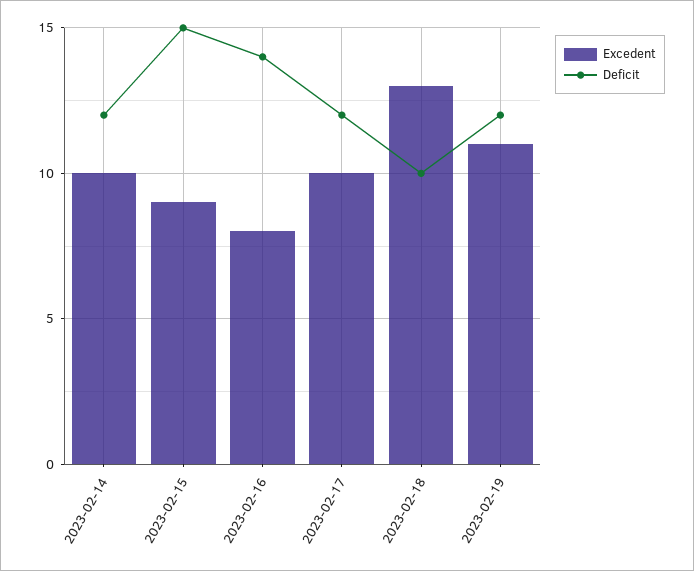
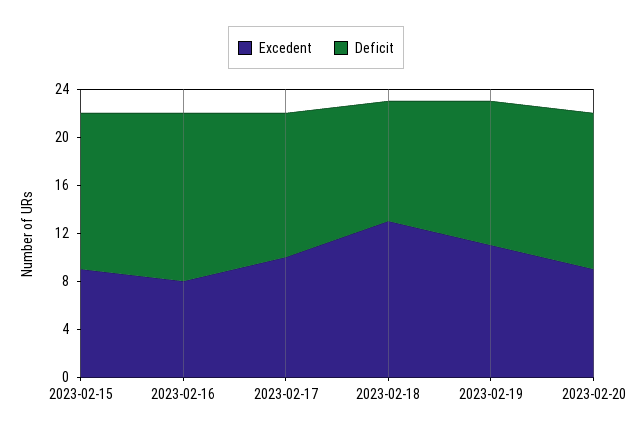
Excedent, 2023-02-14: 10 -> none
Deficit, 2023-02-14: 12 -> none
Deficit, 2023-02-15: 15 -> 13
Excedent, 2023-02-20: none -> 9
Deficit, 2023-02-20: none -> 13

